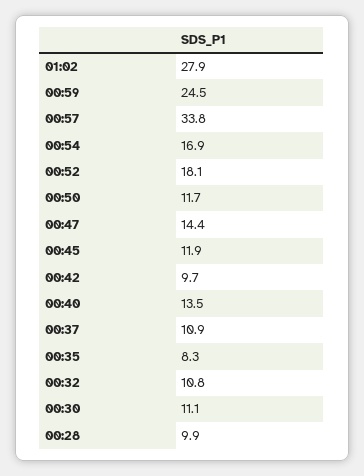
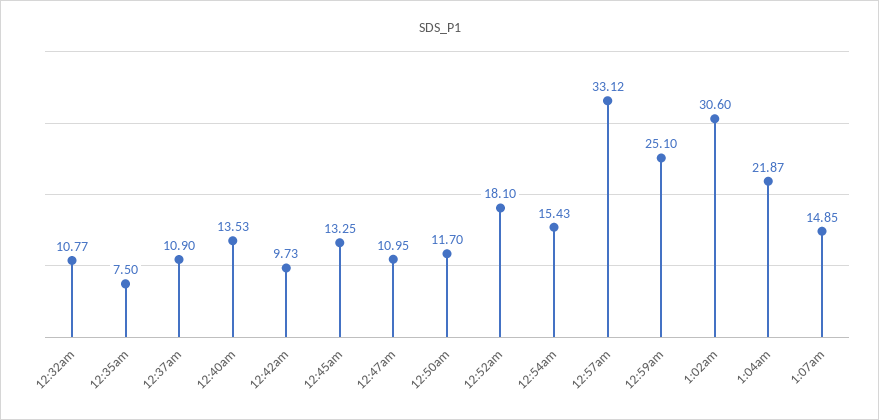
01:02: 27.9 -> 30.6
00:59: 24.5 -> 25.1
00:57: 33.8 -> 33.12
00:54: 16.9 -> 15.43
00:47: 14.4 -> 10.95
00:45: 11.9 -> 13.25
00:35: 8.3 -> 7.5
00:30: 11.1 -> none
00:28: 9.9 -> none
1:04am: none -> 21.87
1:07am: none -> 14.85

